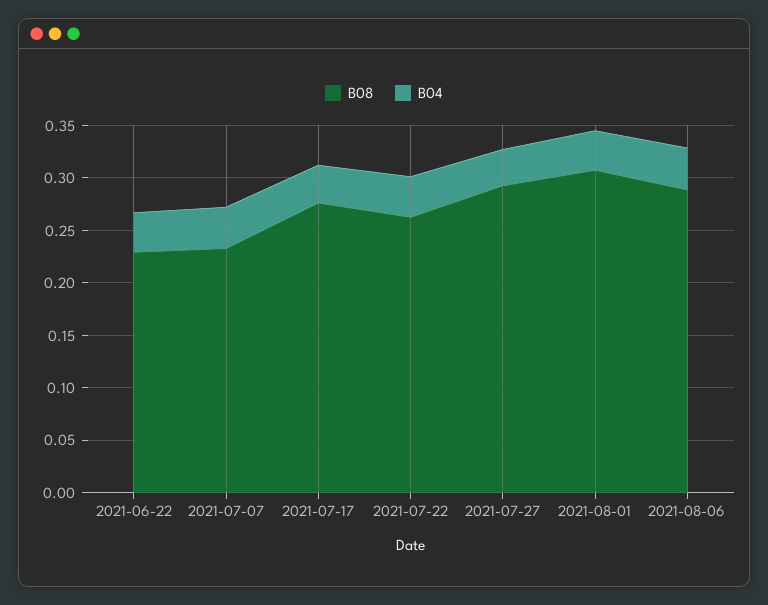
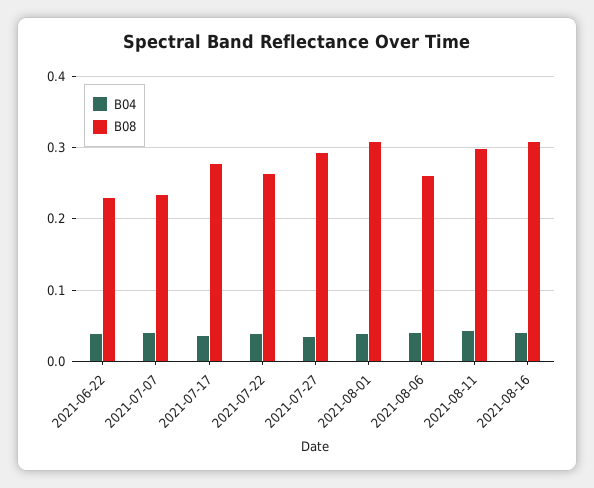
B08, 2021-08-06: 0.29 -> 0.26
B04, 2021-08-11: none -> 0.04
B08, 2021-08-11: none -> 0.3
B04, 2021-08-16: none -> 0.04
B08, 2021-08-16: none -> 0.31

